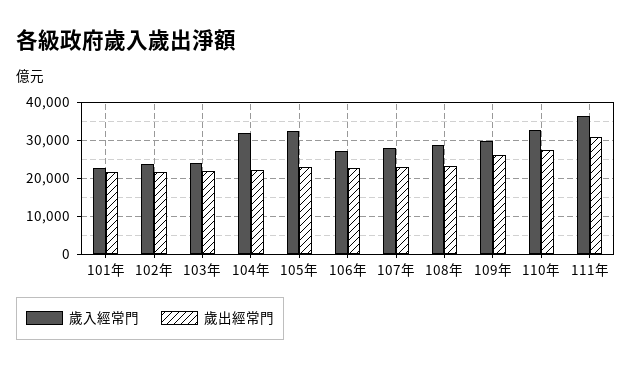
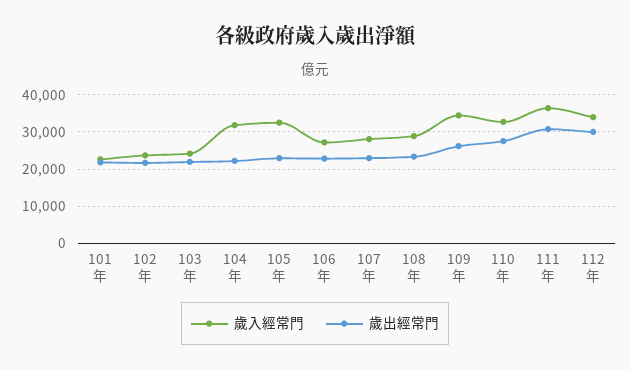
歲入經常門, 109年: 30000 -> 34000
歲入經常門, 112年: none -> 34000
歲出經常門, 112年: none -> 30000

